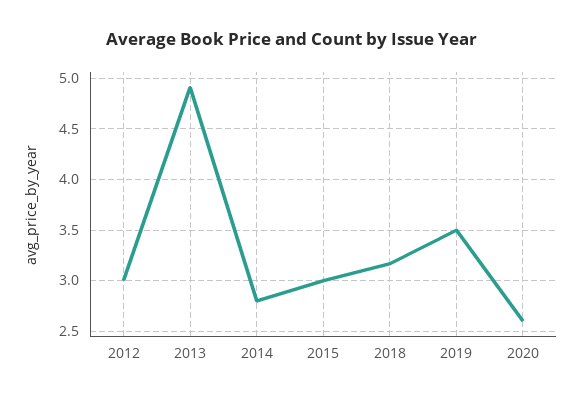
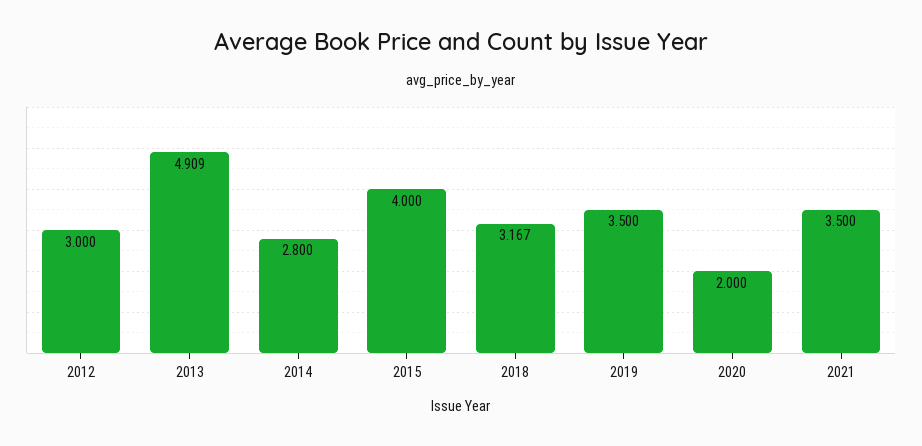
2015: 3 -> 4
2020: 2.6 -> 2
2021: none -> 3.5

